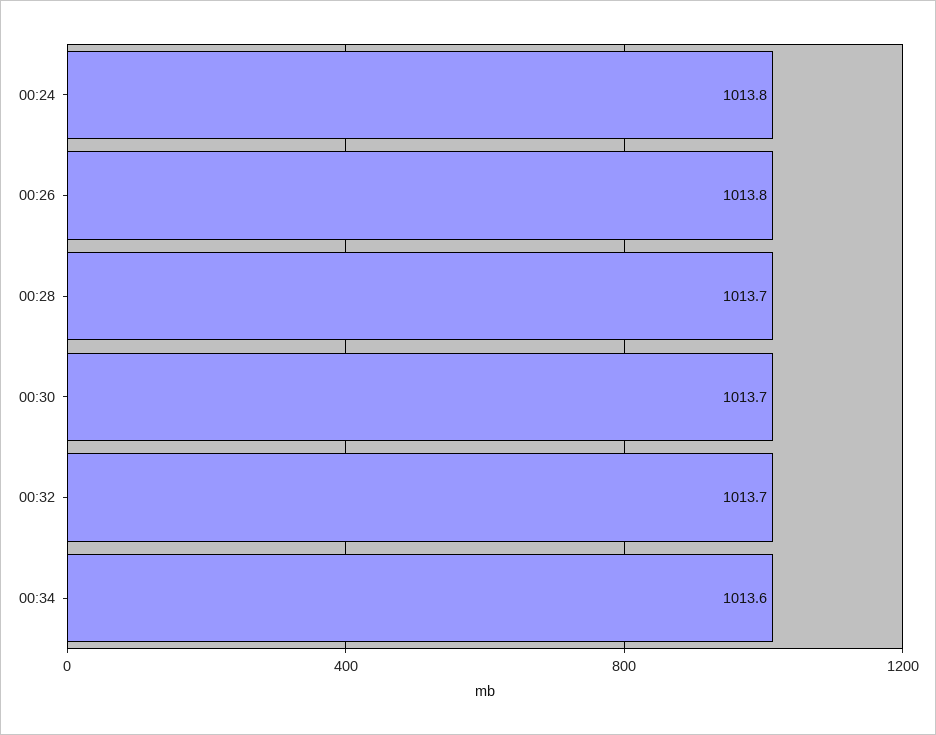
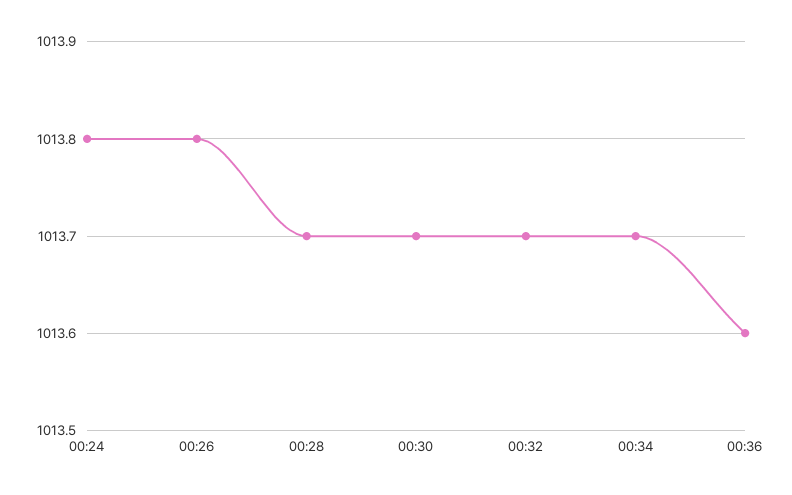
00:34: 1013.6 -> 1013.7
00:36: none -> 1013.6

